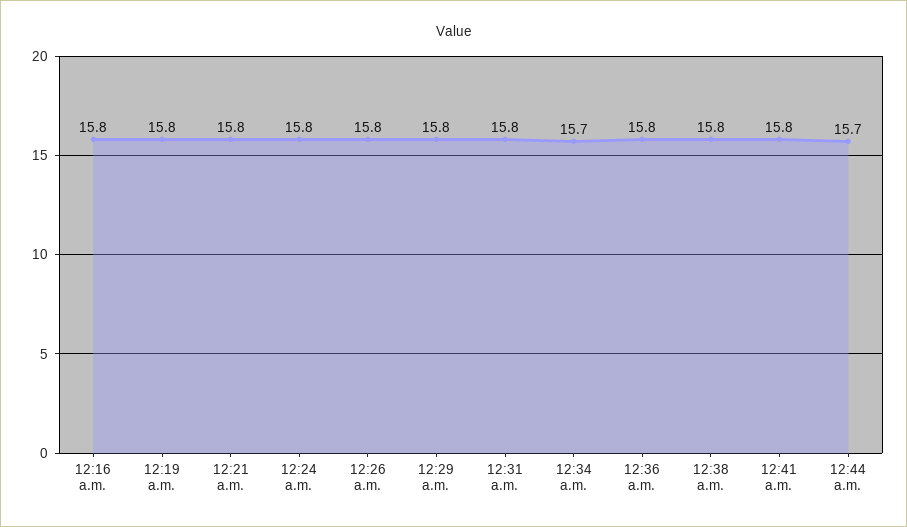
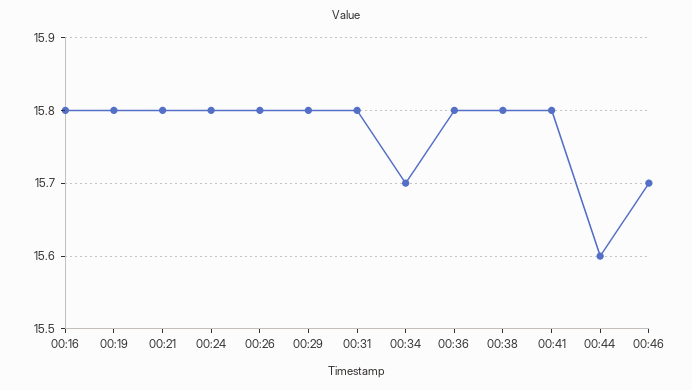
12:44 a.m.: 15.7 -> 15.6
00:46: none -> 15.7

